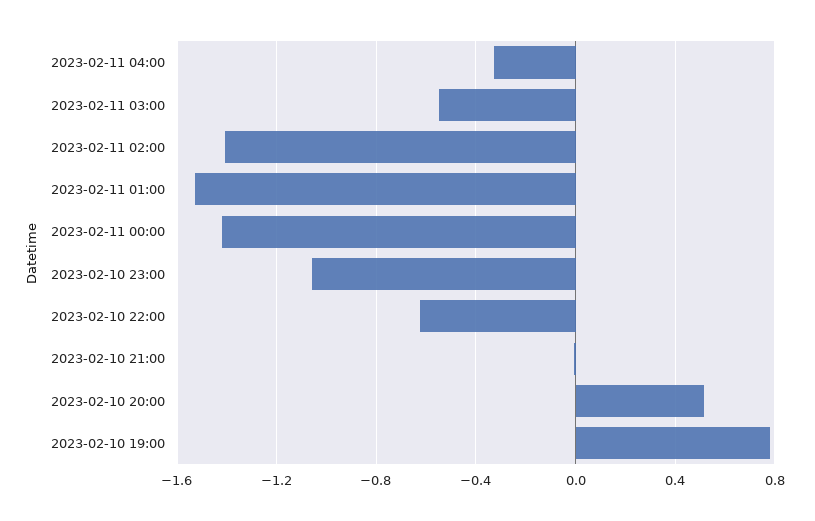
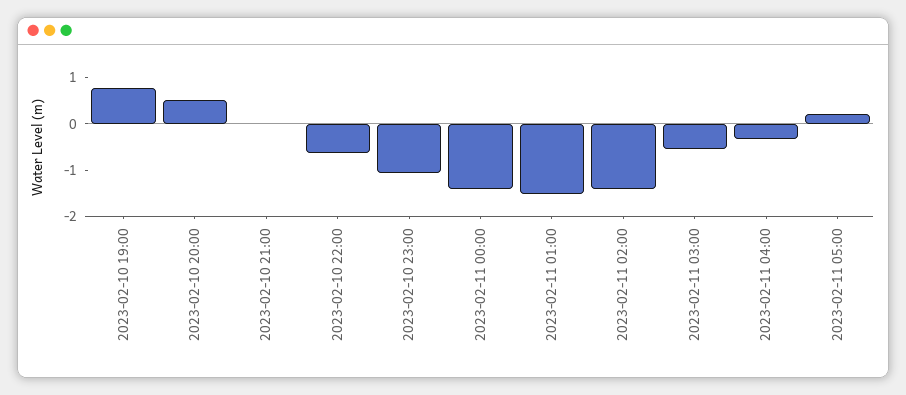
2023-02-11 05:00: none -> 0.2

